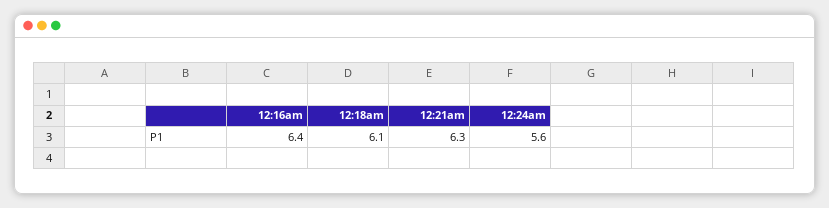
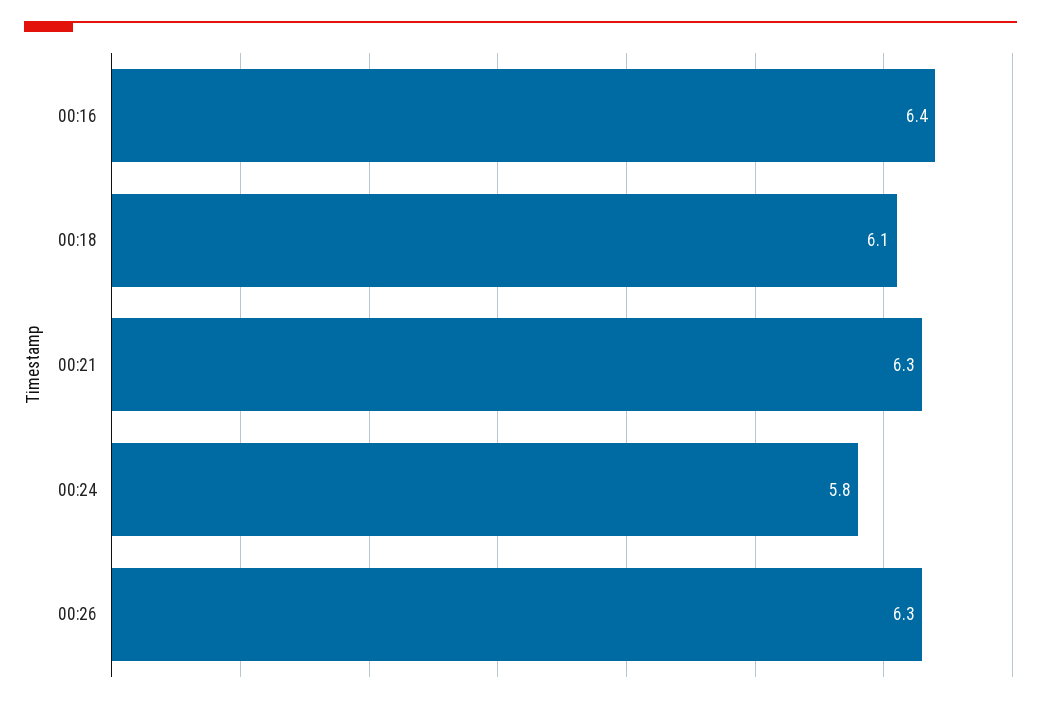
12:24am: 5.6 -> 5.8
00:26: none -> 6.3

